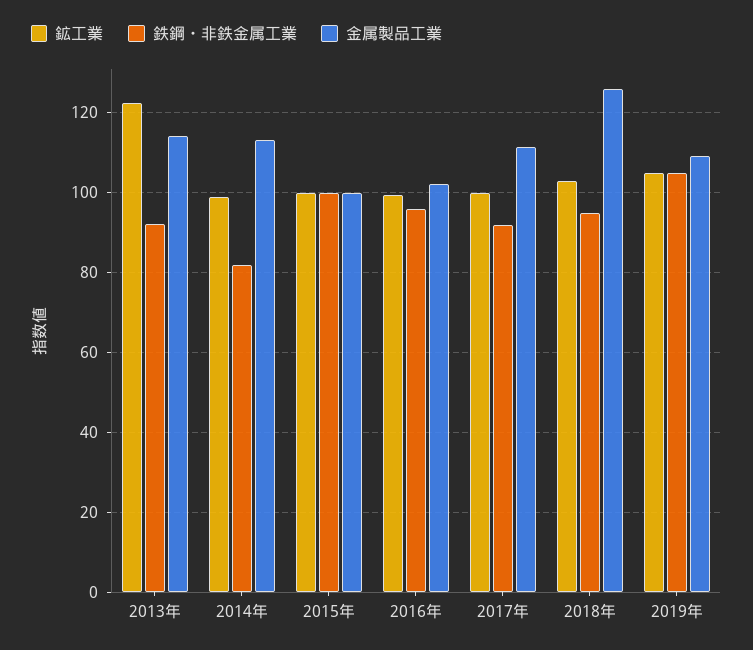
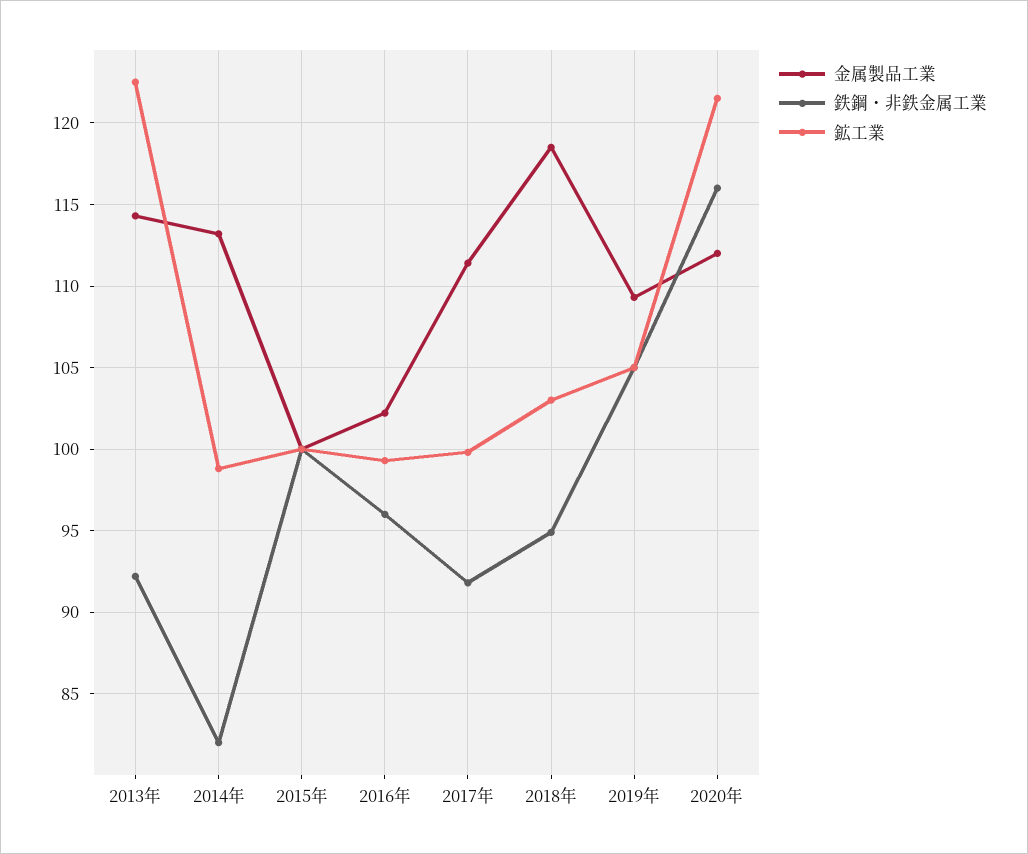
金属製品工業, 2018年: 126 -> 118.5
金属製品工業, 2020年: none -> 112
鉄鋼・非鉄金属工業, 2020年: none -> 116
鉱工業, 2020年: none -> 121.5

